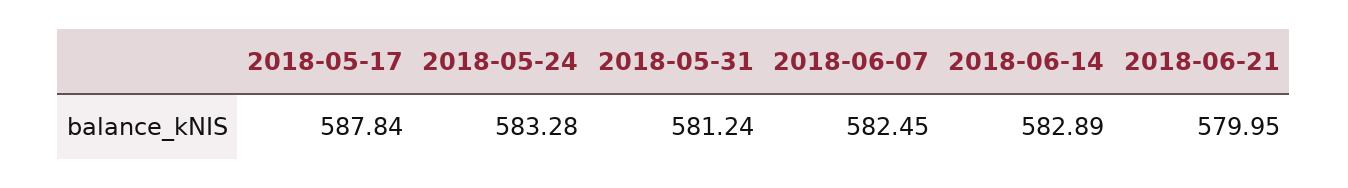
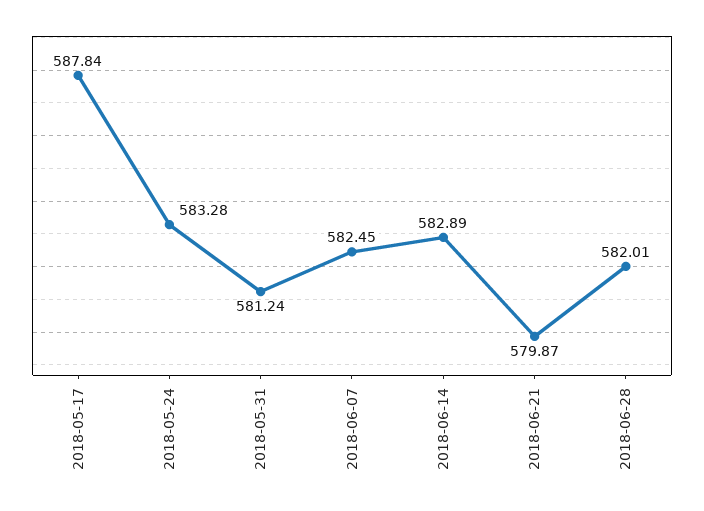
2018-06-21: 579.95 -> 579.87
2018-06-28: none -> 582.01

